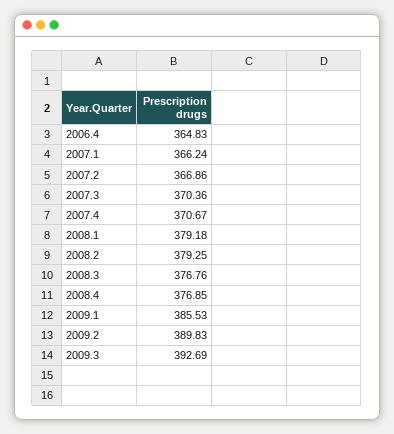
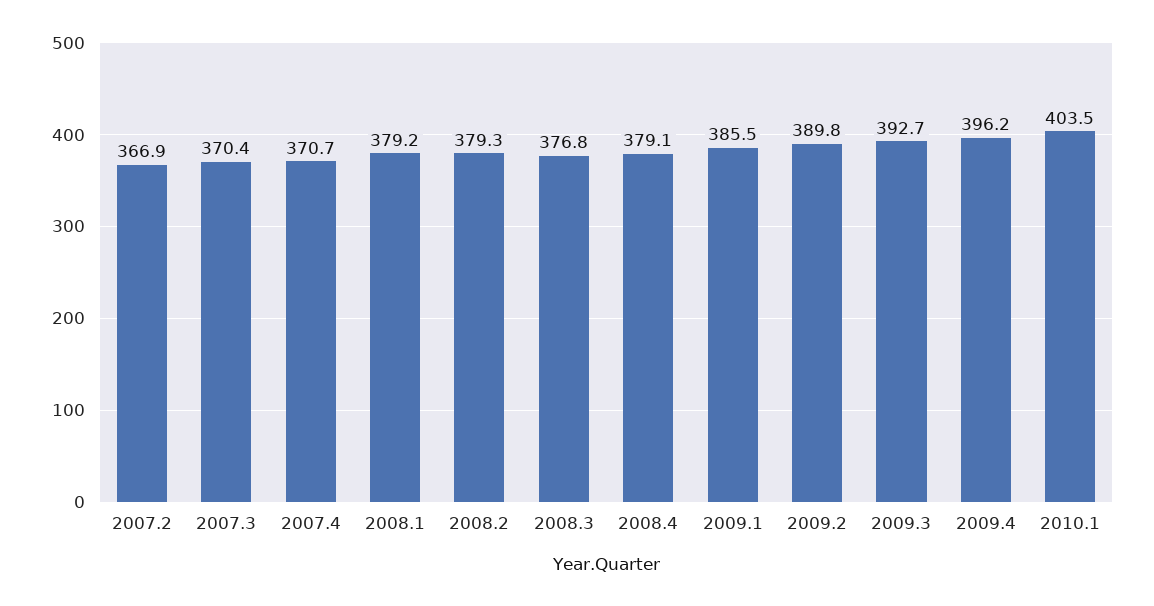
2006.4: 364.83 -> none
2007.1: 366.24 -> none
2008.4: 376.85 -> 379.1
2009.4: none -> 396.2
2010.1: none -> 403.5

